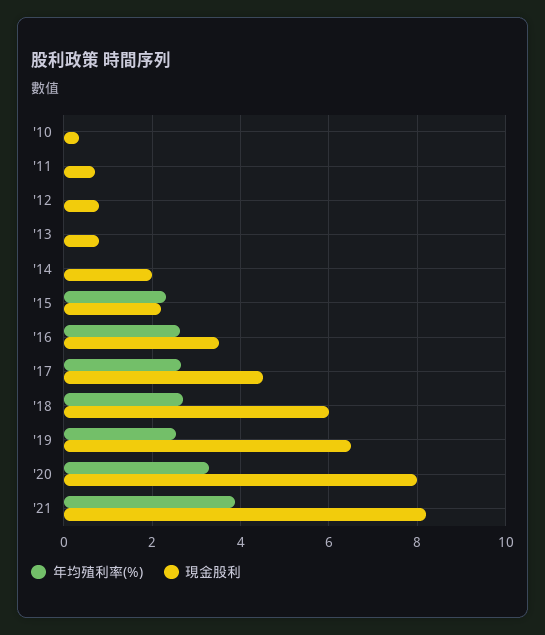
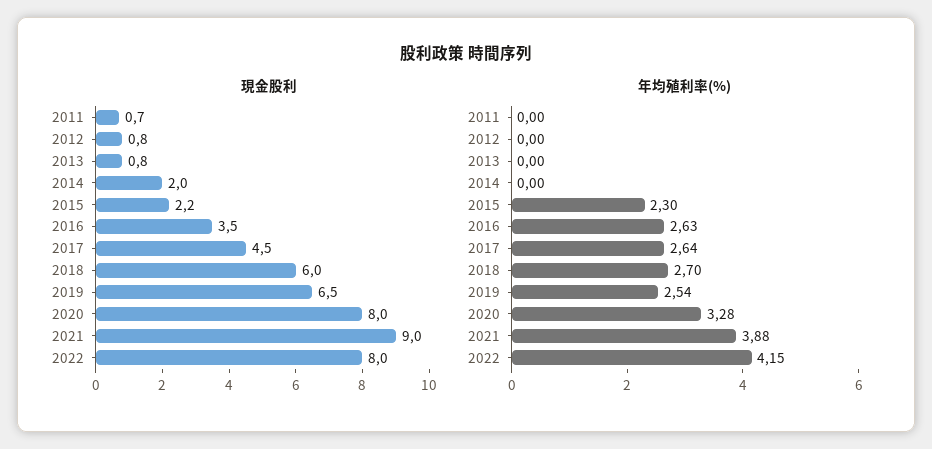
年均殖利率(%), '10: 0 -> none
現金股利, '10: 0.4 -> none
現金股利, '21: 8.2 -> 9
現金股利, 2022: none -> 8
年均殖利率(%), 2022: none -> 4.15

